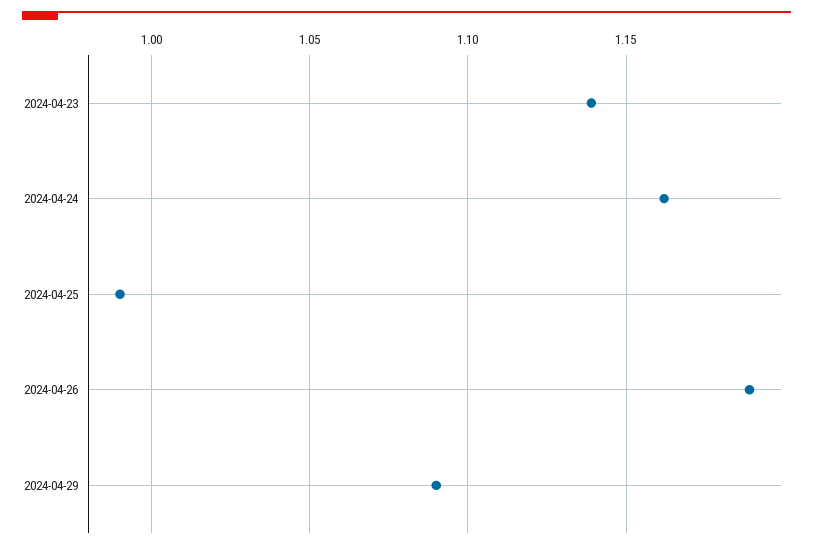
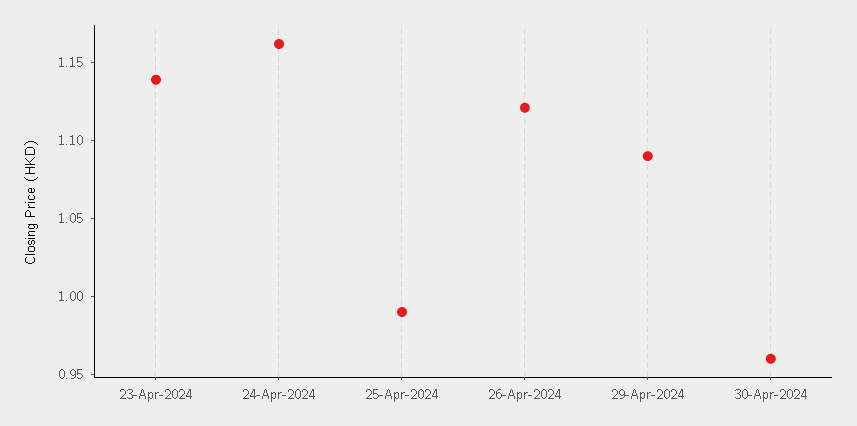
2024-04-26: 1.19 -> 1.12
30-Apr-2024: none -> 0.96

